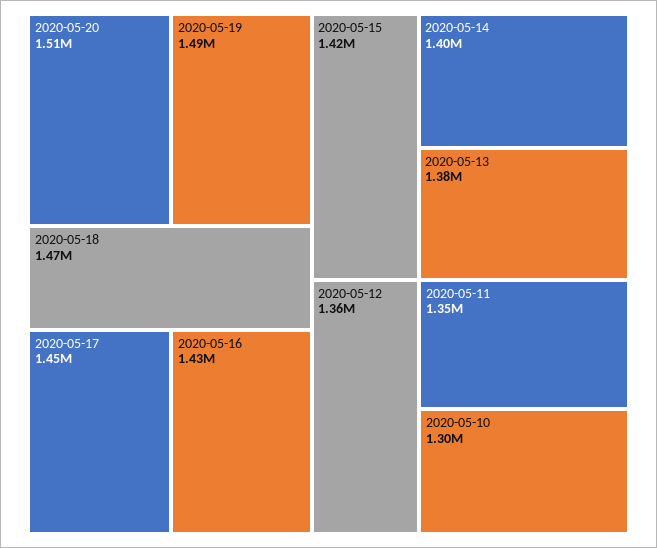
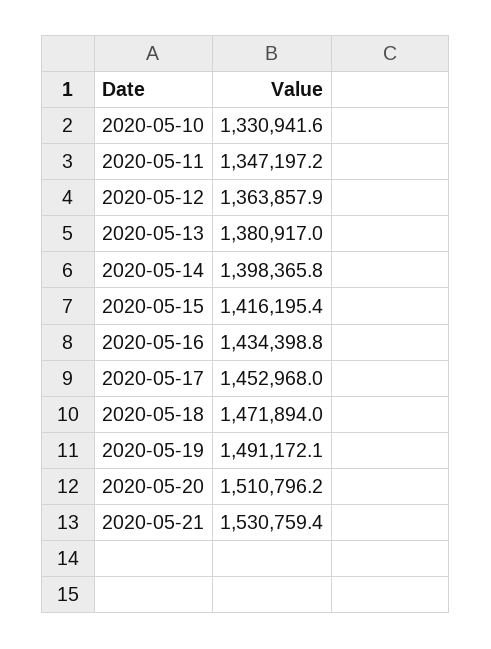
2020-05-10: 1300000 -> 1330941.6
2020-05-21: none -> 1530759.4

